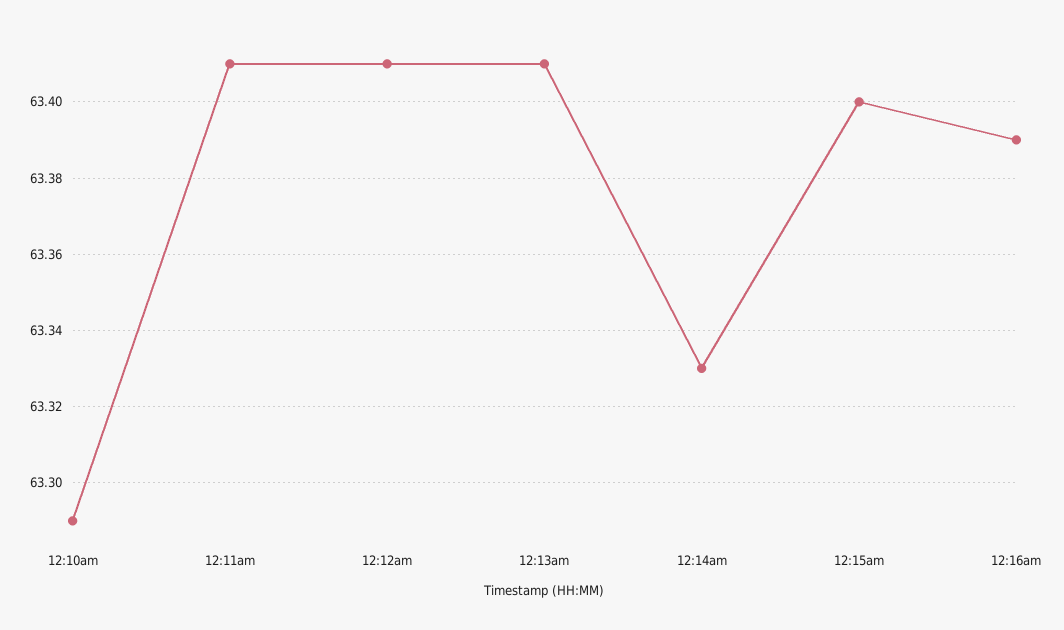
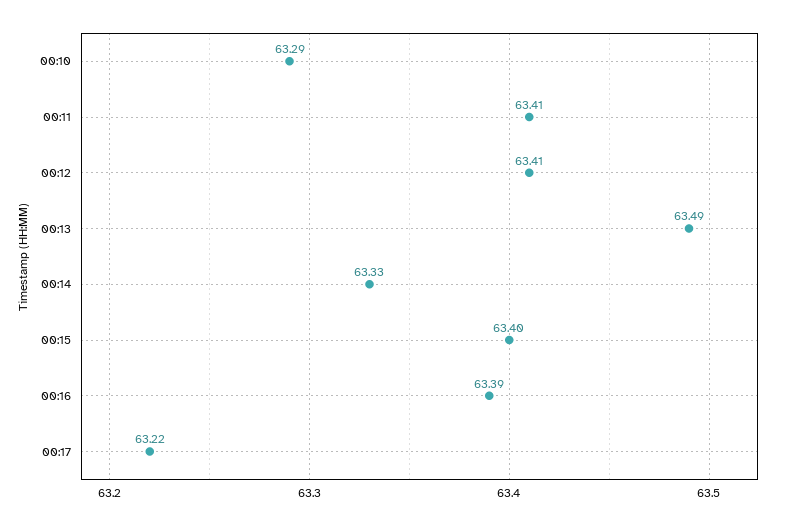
12:13am: 63.41 -> 63.49
00:17: none -> 63.22

